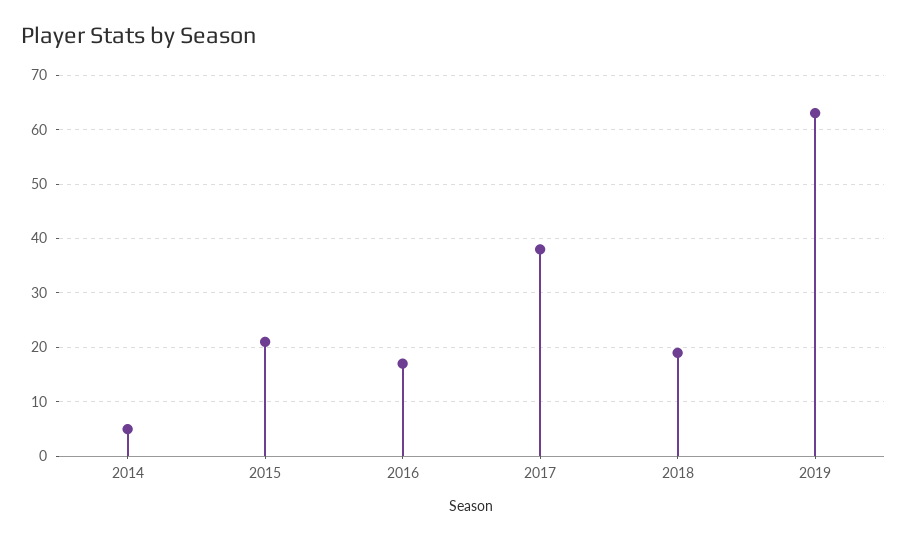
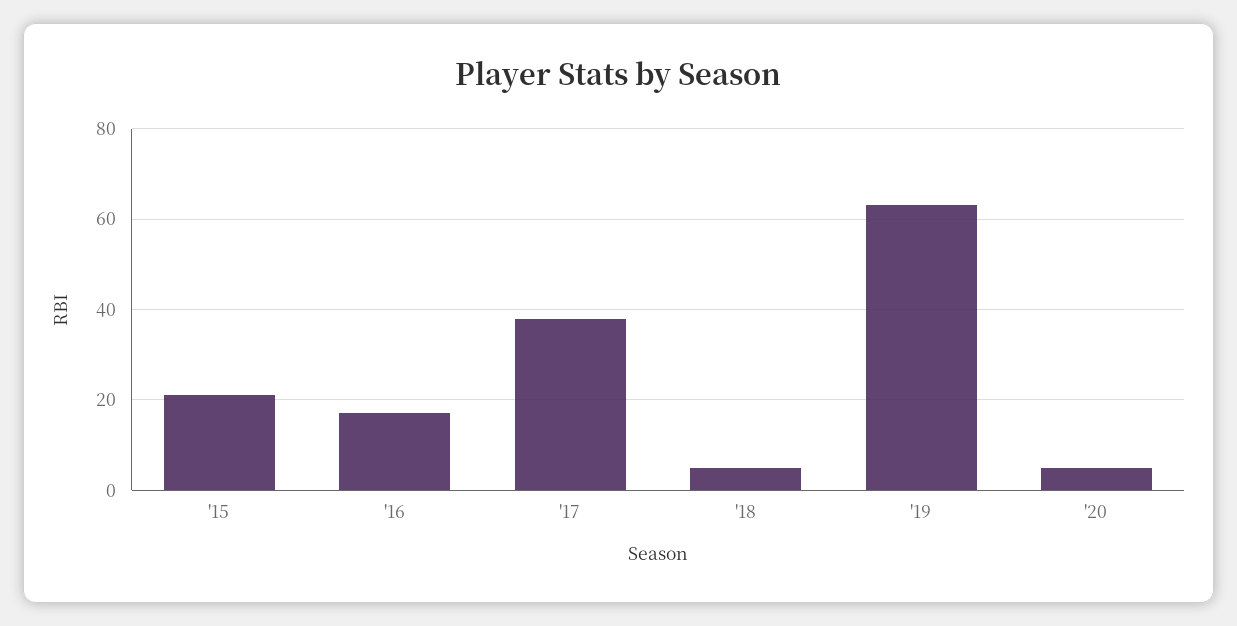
2014: 5 -> none
2018: 20 -> 5
'20: none -> 5

